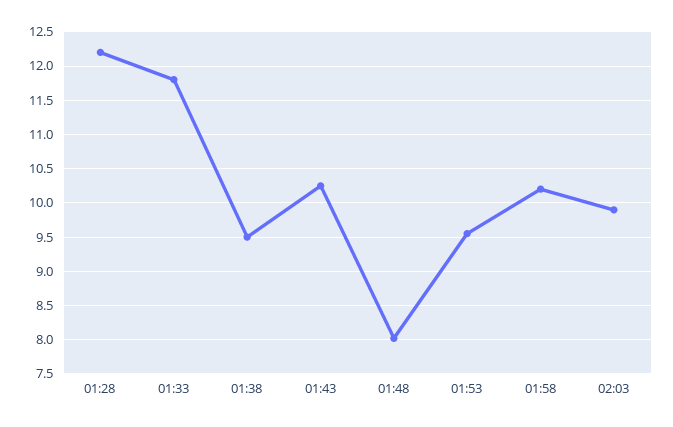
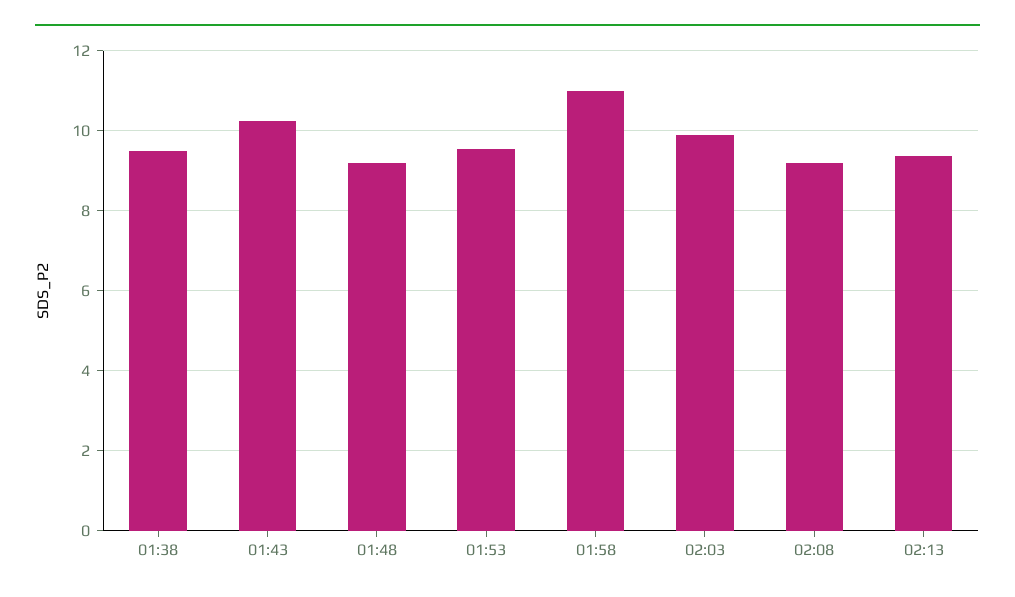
01:28: 12.2 -> none
01:33: 11.8 -> none
01:48: 8 -> 9.2
01:58: 10.2 -> 11
02:08: none -> 9.2
02:13: none -> 9.4

